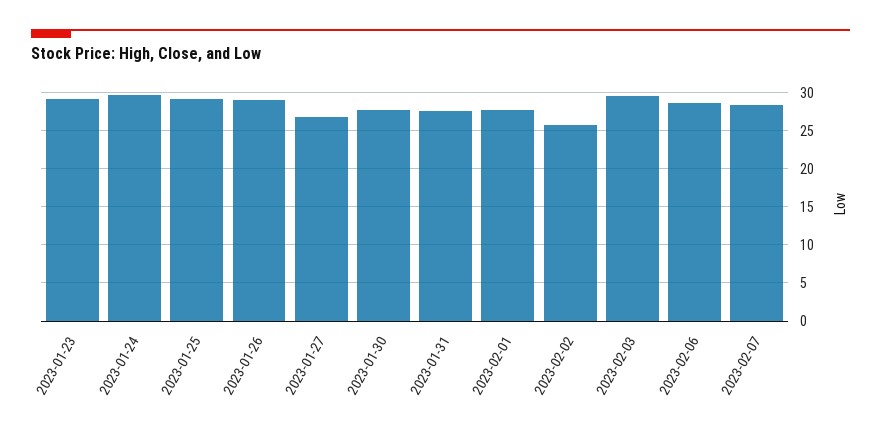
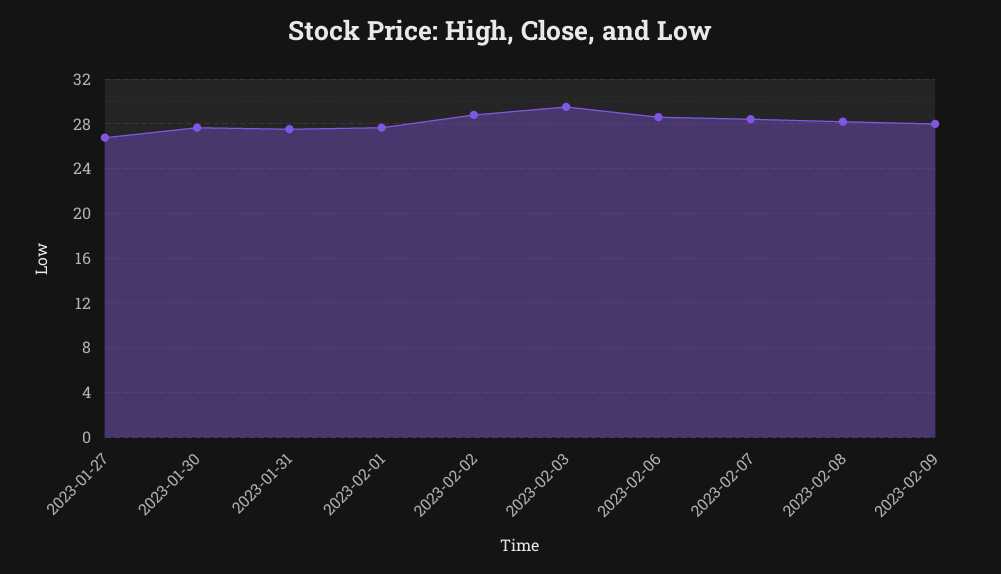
2023-01-23: 29 -> none
2023-01-24: 30 -> none
2023-01-25: 29 -> none
2023-01-26: 29 -> none
2023-02-02: 26 -> 29
2023-02-08: none -> 28
2023-02-09: none -> 28

